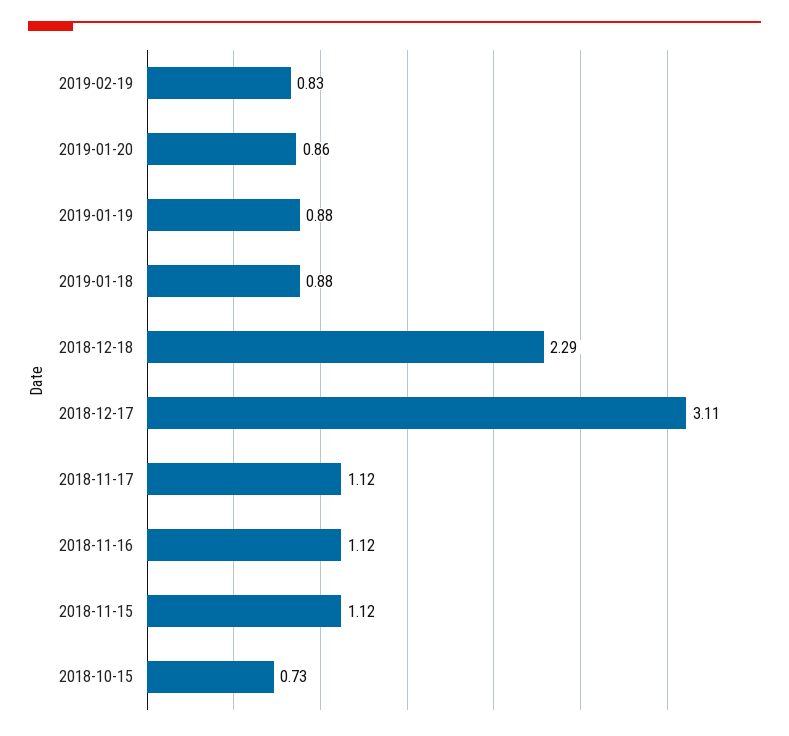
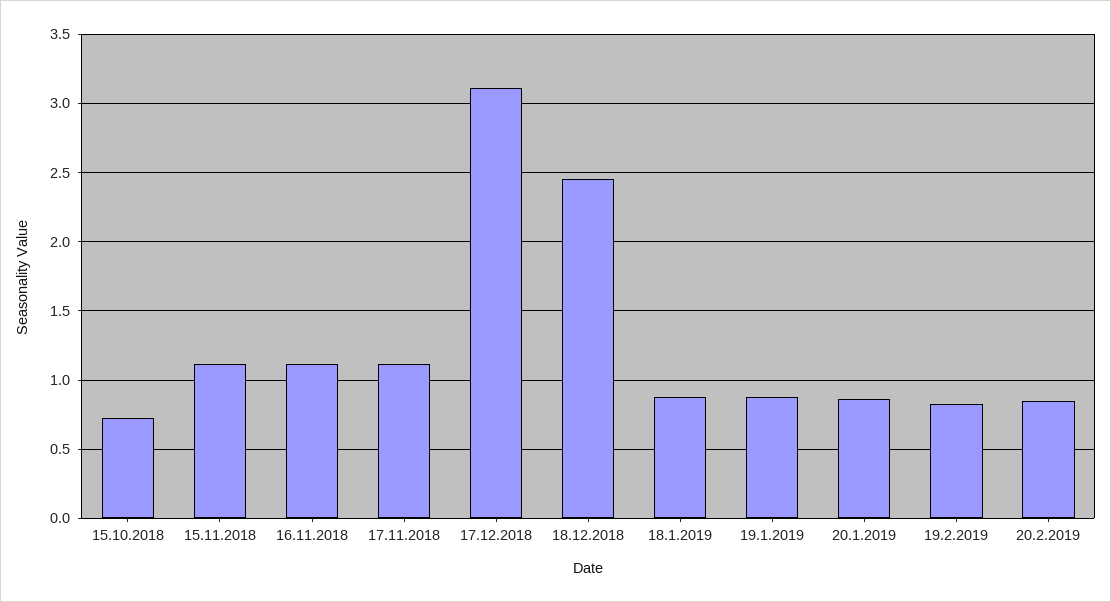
2018-12-18: 2.29 -> 2.45
20.2.2019: none -> 0.85

